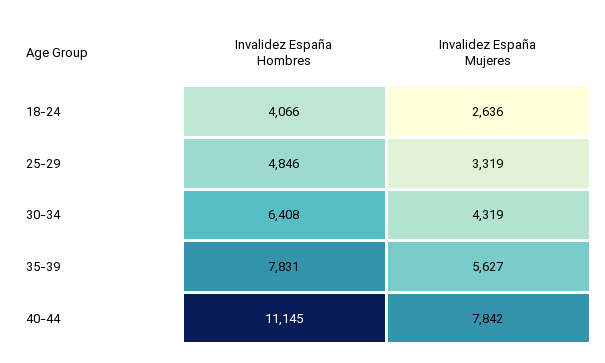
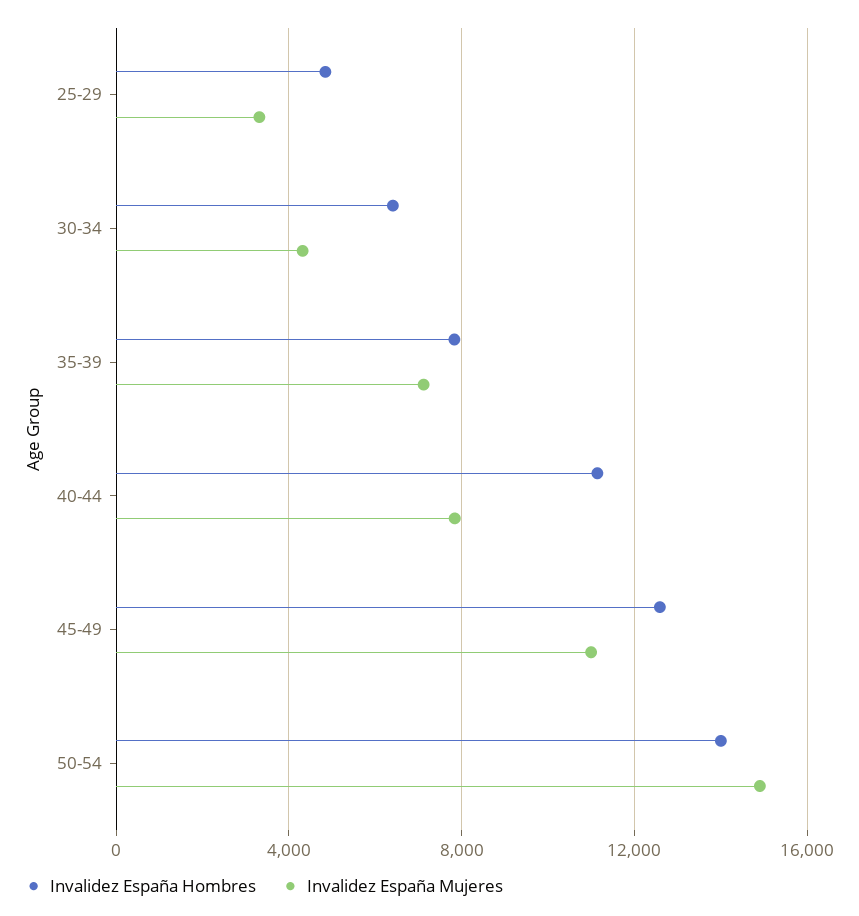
Invalidez España Hombres, 18-24: 4066 -> none
Invalidez España Mujeres, 18-24: 2636 -> none
Invalidez España Mujeres, 35-39: 5627 -> 7000
Invalidez España Hombres, 45-49: none -> 12500
Invalidez España Mujeres, 45-49: none -> 11000
Invalidez España Hombres, 50-54: none -> 14000
Invalidez España Mujeres, 50-54: none -> 15000

